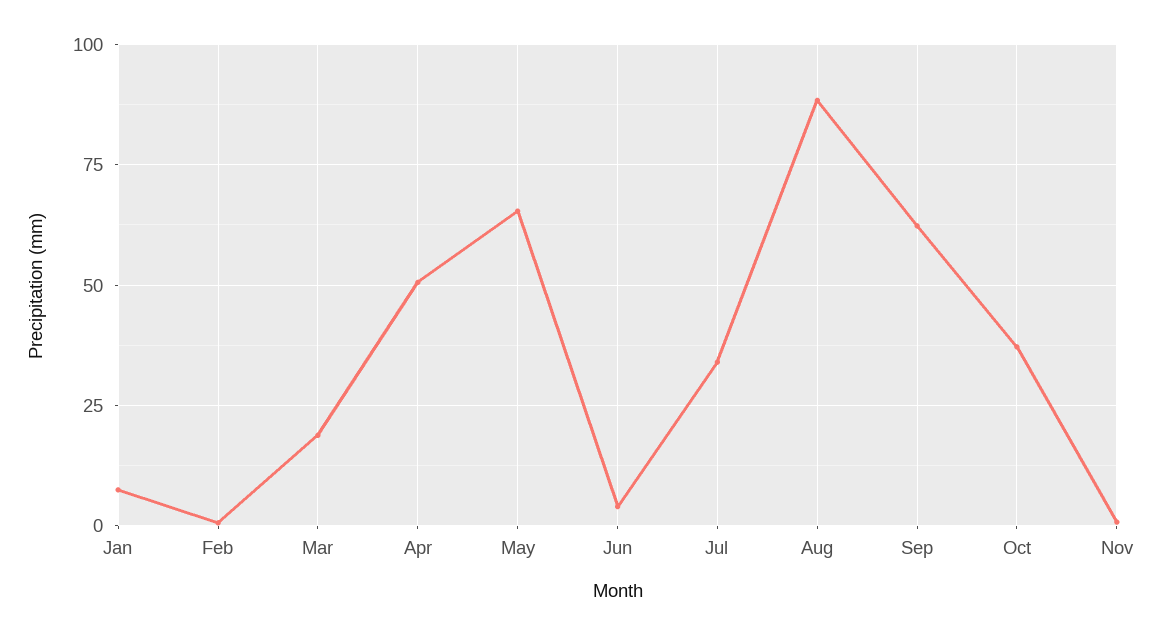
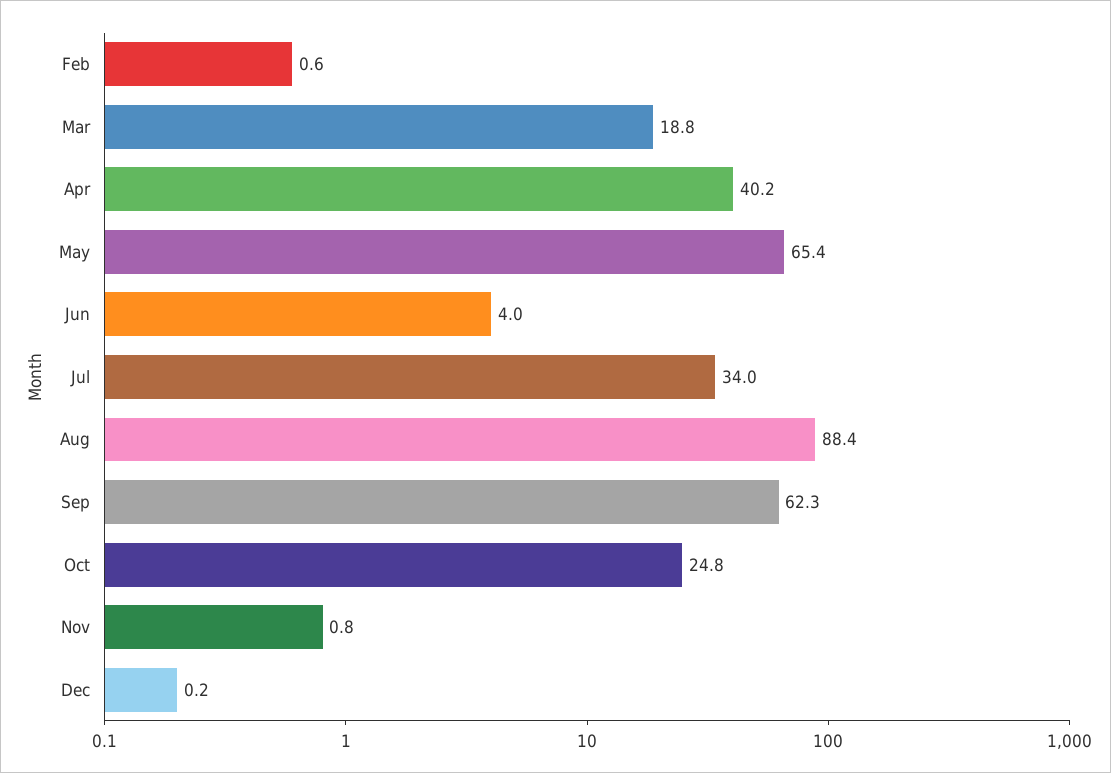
Jan: 7.5 -> none
Apr: 50 -> 40.2
Oct: 37.5 -> 24.8
Dec: none -> 0.2

